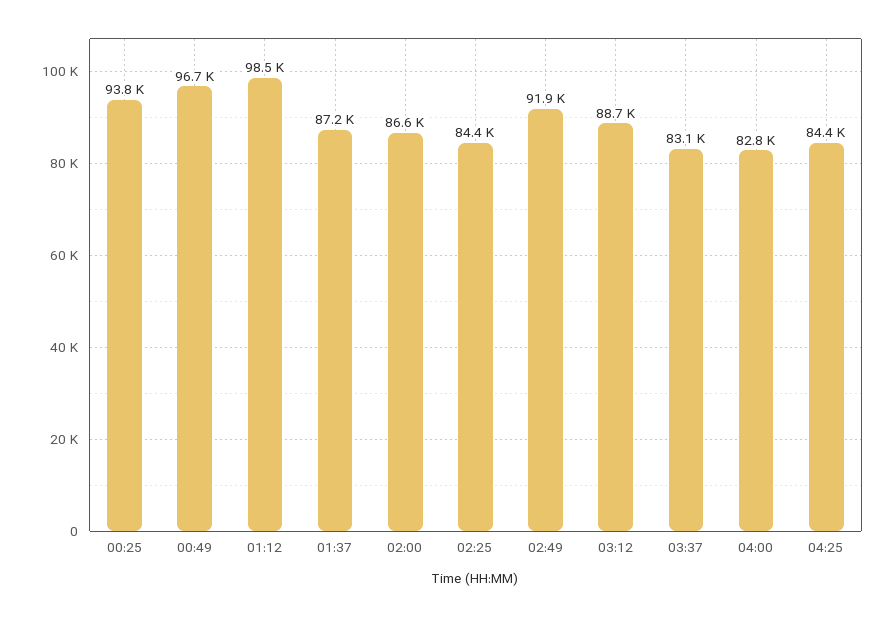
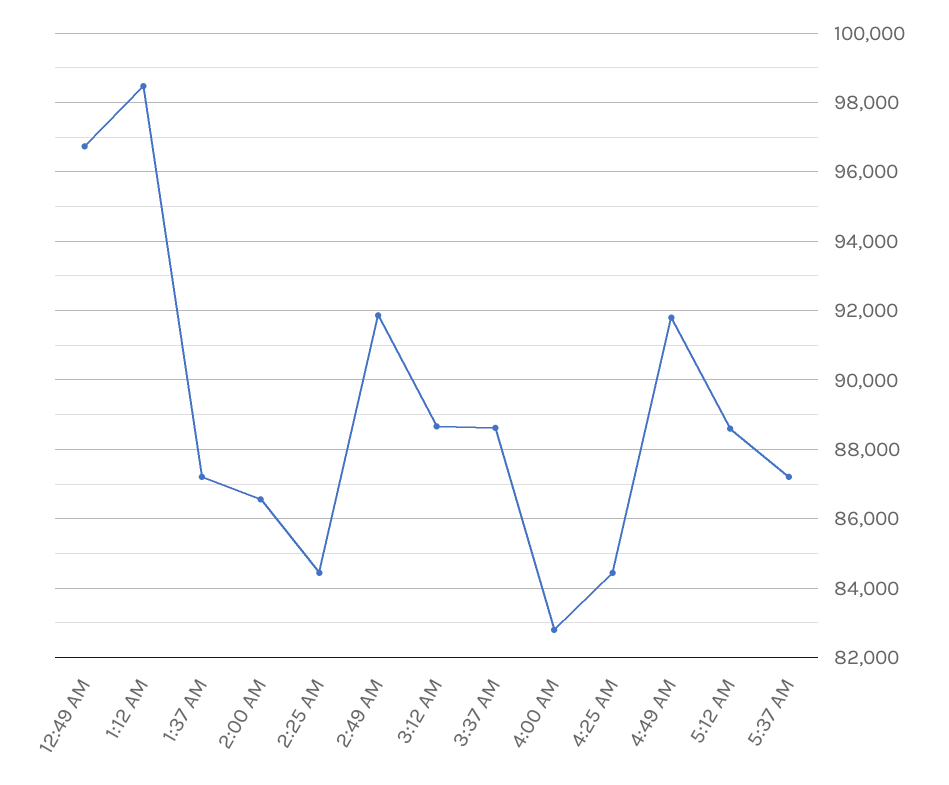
00:25: 93800 -> none
03:37: 83100 -> 88600
4:49 AM: none -> 91800
5:12 AM: none -> 88600
5:37 AM: none -> 87200

